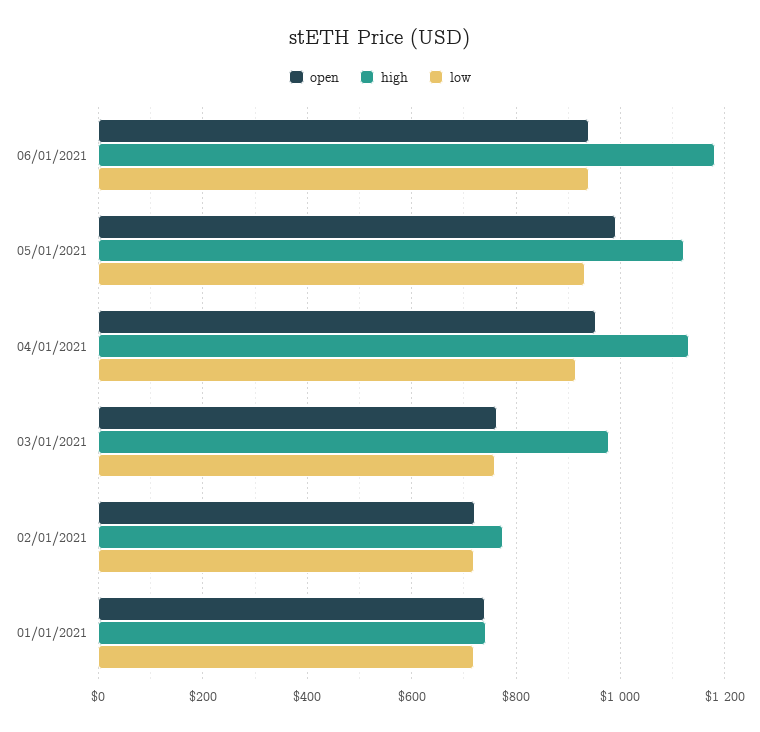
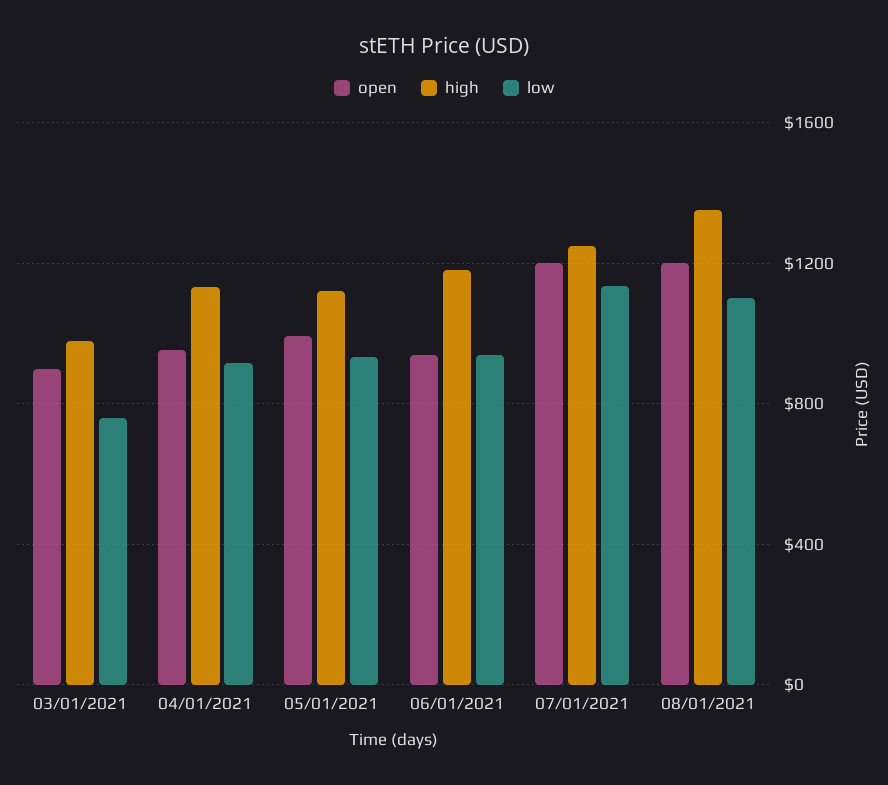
open, 03/01/2021: 760 -> 900
open, 02/01/2021: 720 -> none
high, 02/01/2021: 780 -> none
low, 02/01/2021: 720 -> none
open, 01/01/2021: 740 -> none
high, 01/01/2021: 740 -> none
low, 01/01/2021: 720 -> none
open, 07/01/2021: none -> 1200
high, 07/01/2021: none -> 1250
low, 07/01/2021: none -> 1150
open, 08/01/2021: none -> 1200
high, 08/01/2021: none -> 1350
low, 08/01/2021: none -> 1100

